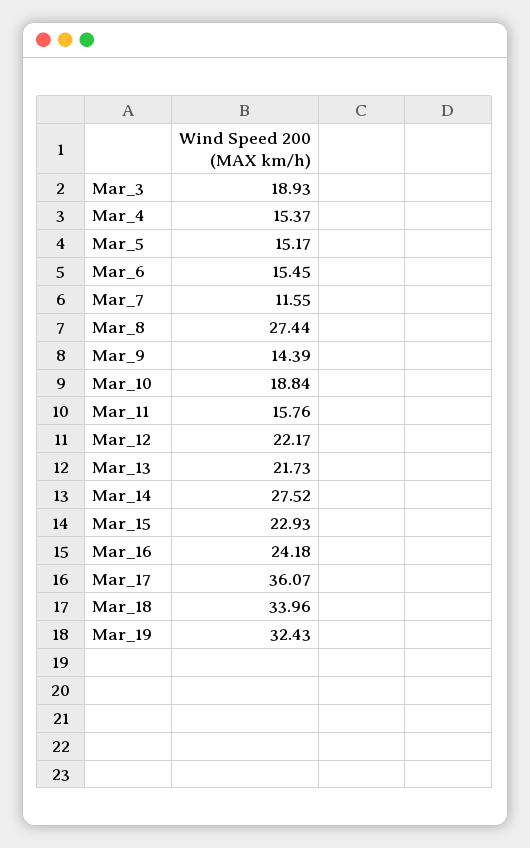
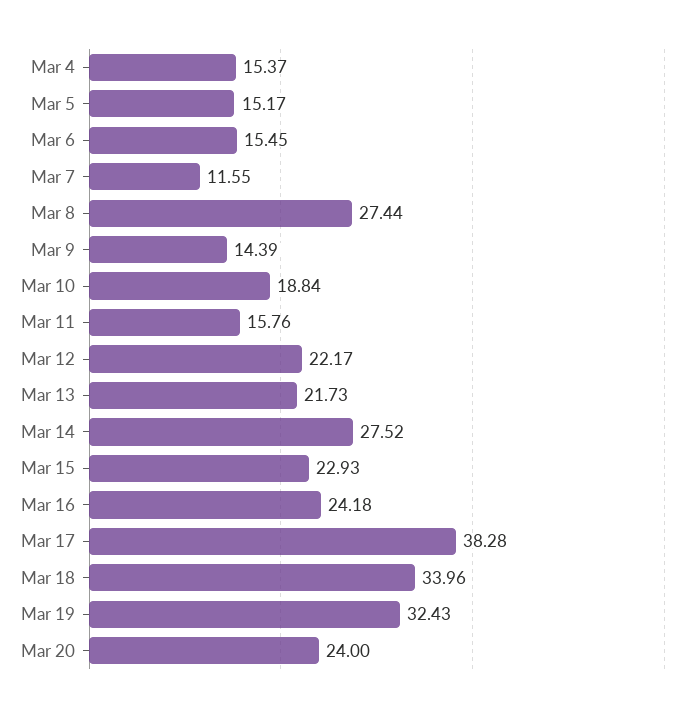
Mar_3: 18.93 -> none
Mar_17: 36.07 -> 38.28
Mar 20: none -> 24

